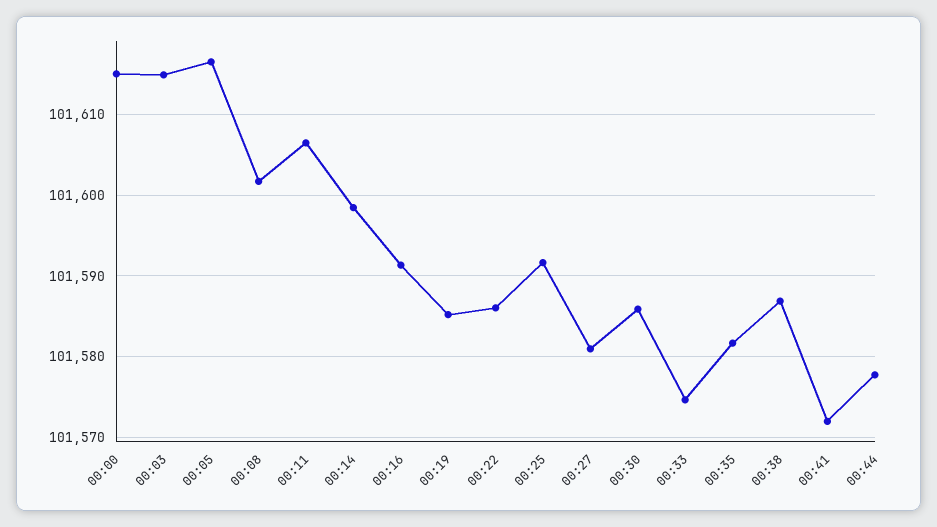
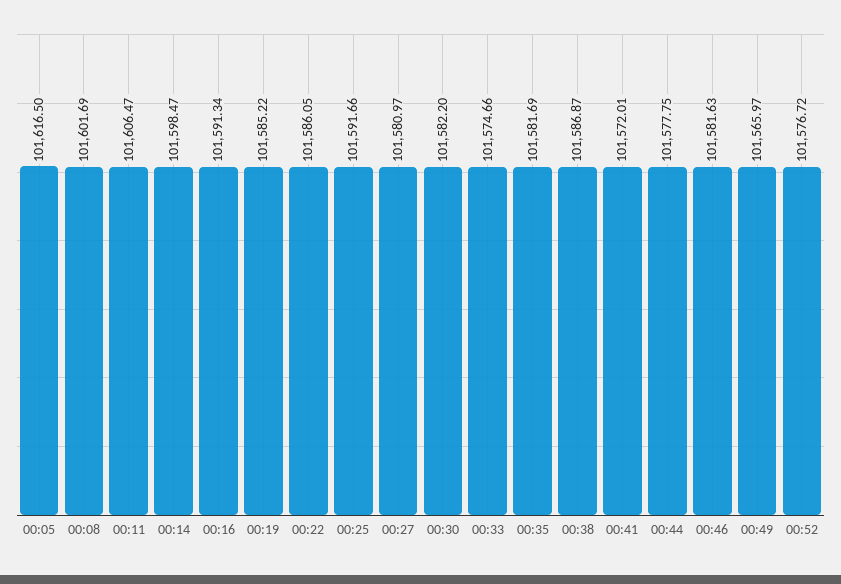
00:00: 101615 -> none
00:03: 101615 -> none
00:30: 101586 -> 101582.2
00:46: none -> 101581.63
00:49: none -> 101565.97
00:52: none -> 101576.72

